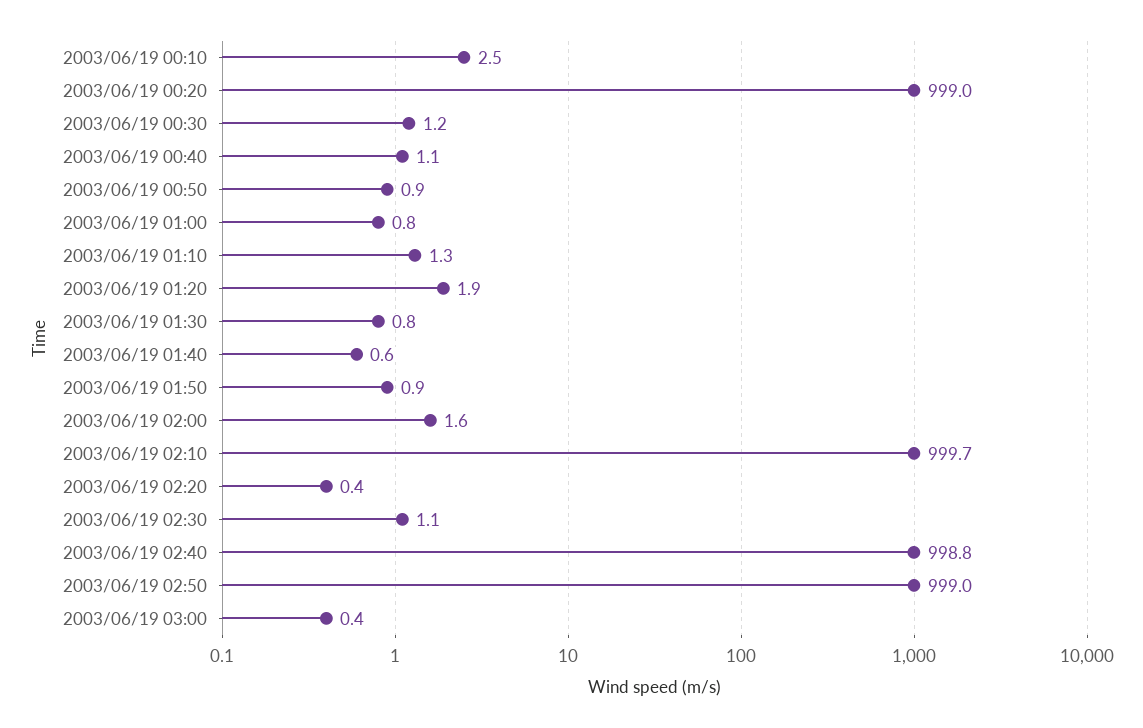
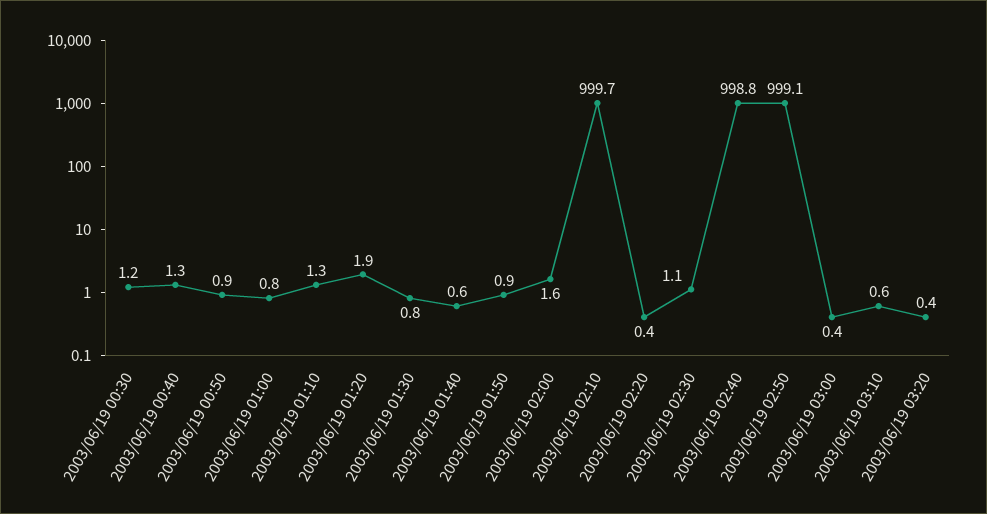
2003/06/19 00:10: 2.5 -> none
2003/06/19 00:20: 999 -> none
2003/06/19 00:40: 1.1 -> 1.3
2003/06/19 02:50: 999 -> 999.1
2003/06/19 03:10: none -> 0.6
2003/06/19 03:20: none -> 0.4

